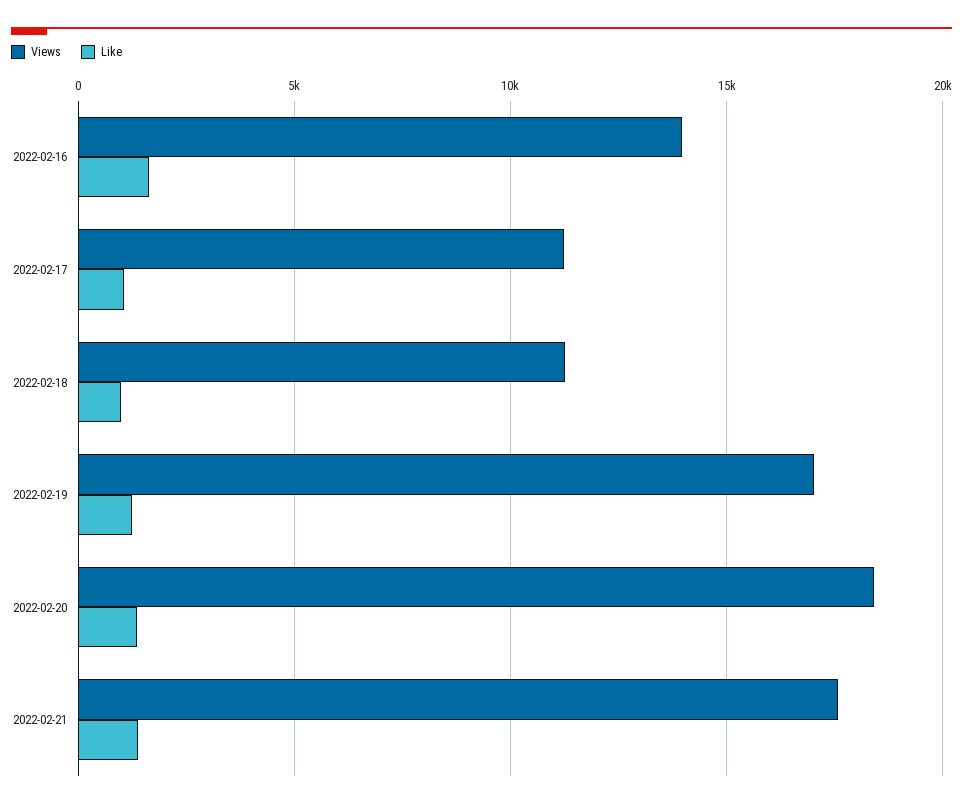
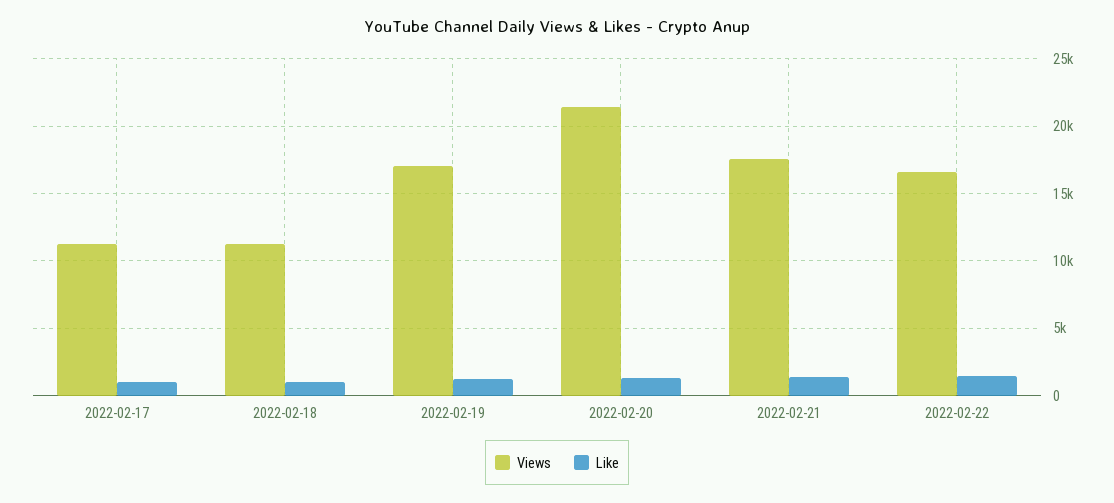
Views, 2022-02-16: 14000 -> none
Like, 2022-02-16: 1500 -> none
Views, 2022-02-20: 18500 -> 21500
Views, 2022-02-22: none -> 16500
Like, 2022-02-22: none -> 1500

